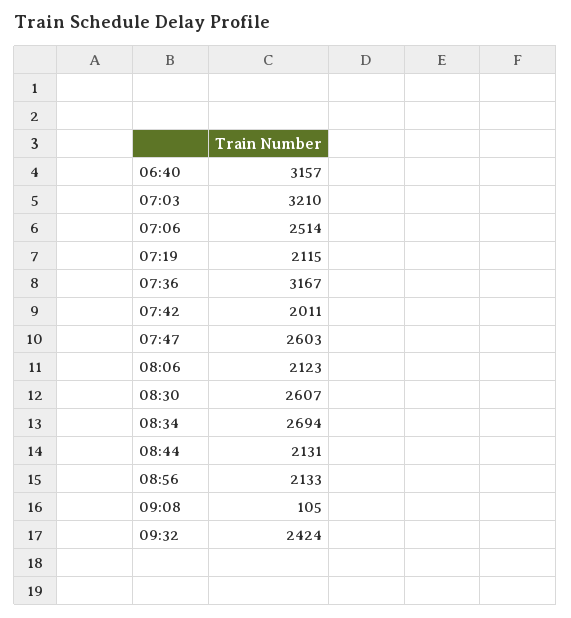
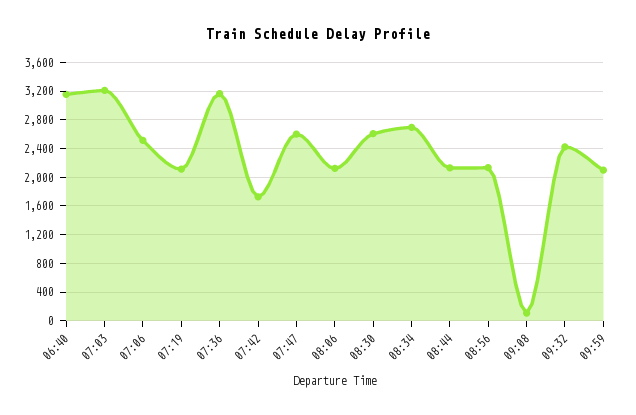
07:42: 2011 -> 1700
09:59: none -> 2100

